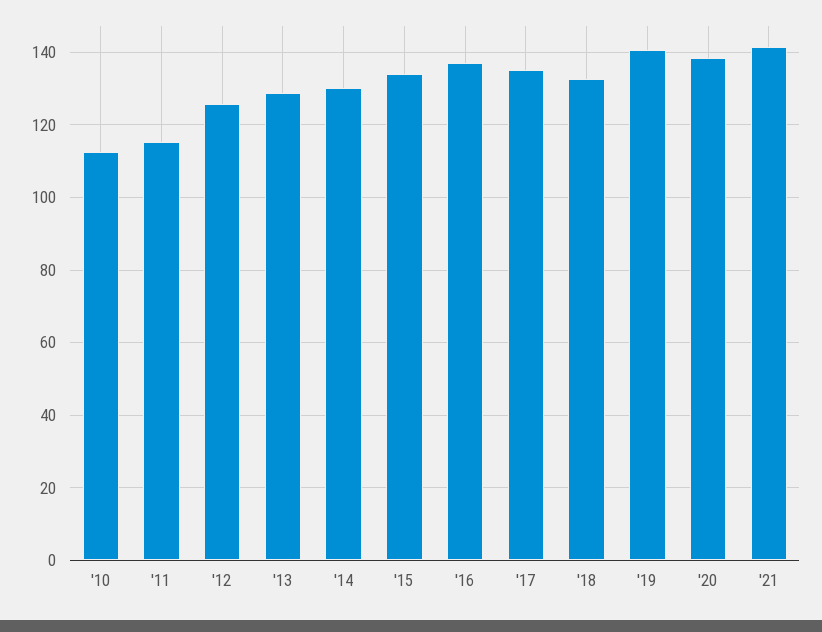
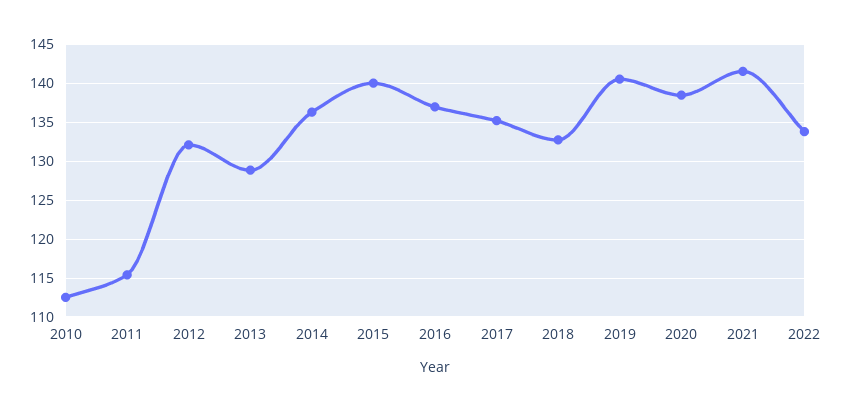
'12: 126 -> 132
'14: 130 -> 136
'15: 134 -> 140
2022: none -> 134

